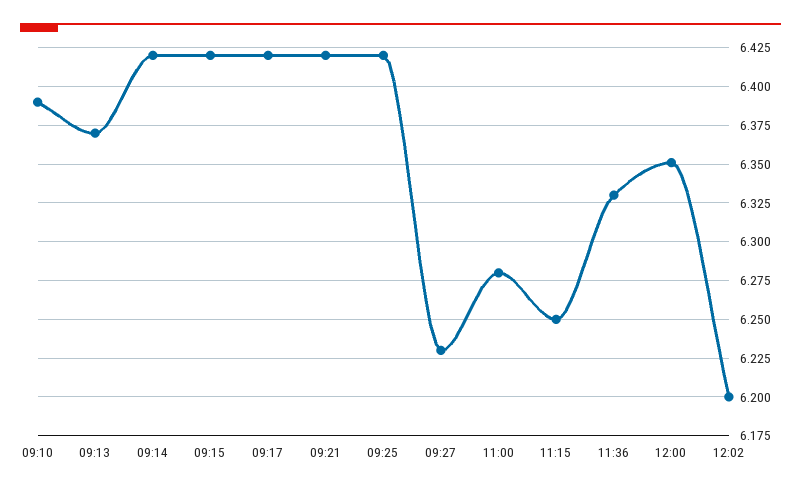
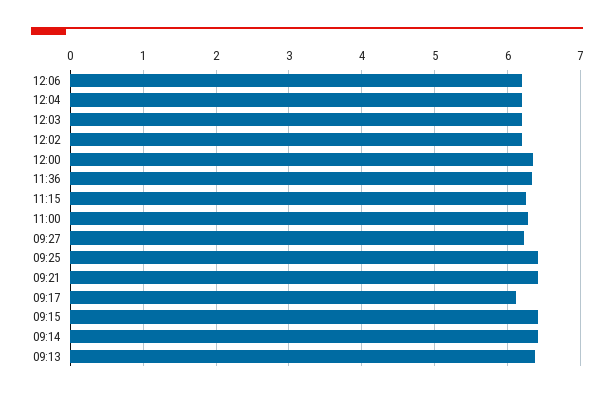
09:10: 6.39 -> none
09:17: 6.42 -> 6.1
12:06: none -> 6.2
12:04: none -> 6.2
12:03: none -> 6.2

